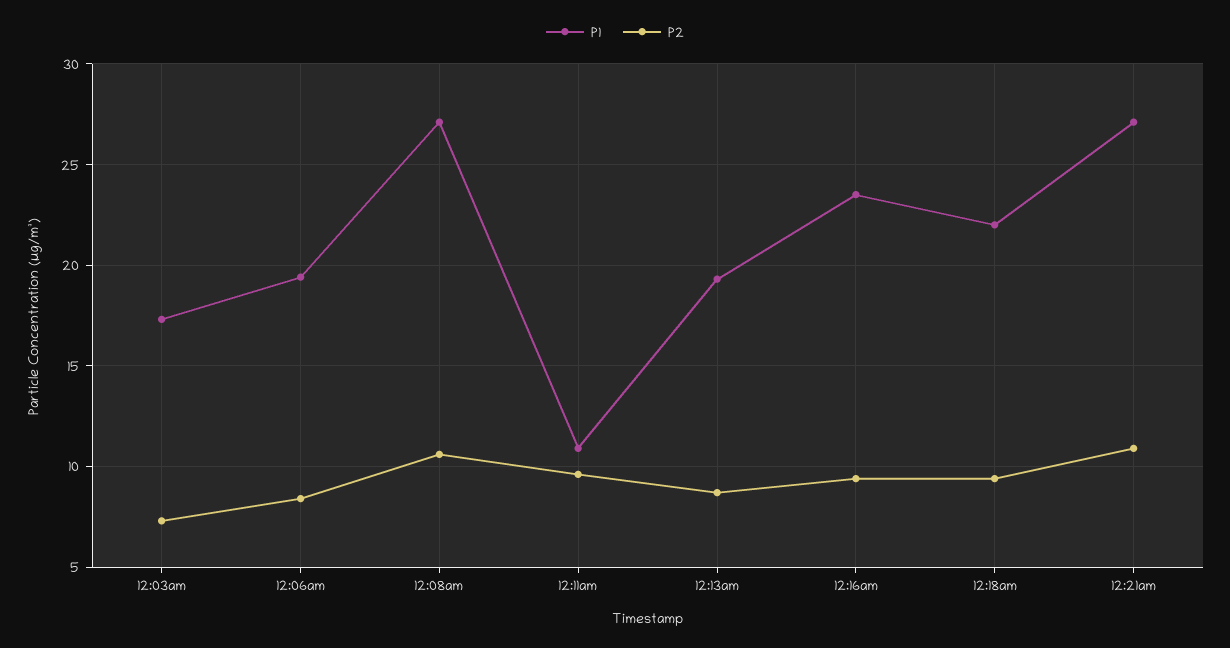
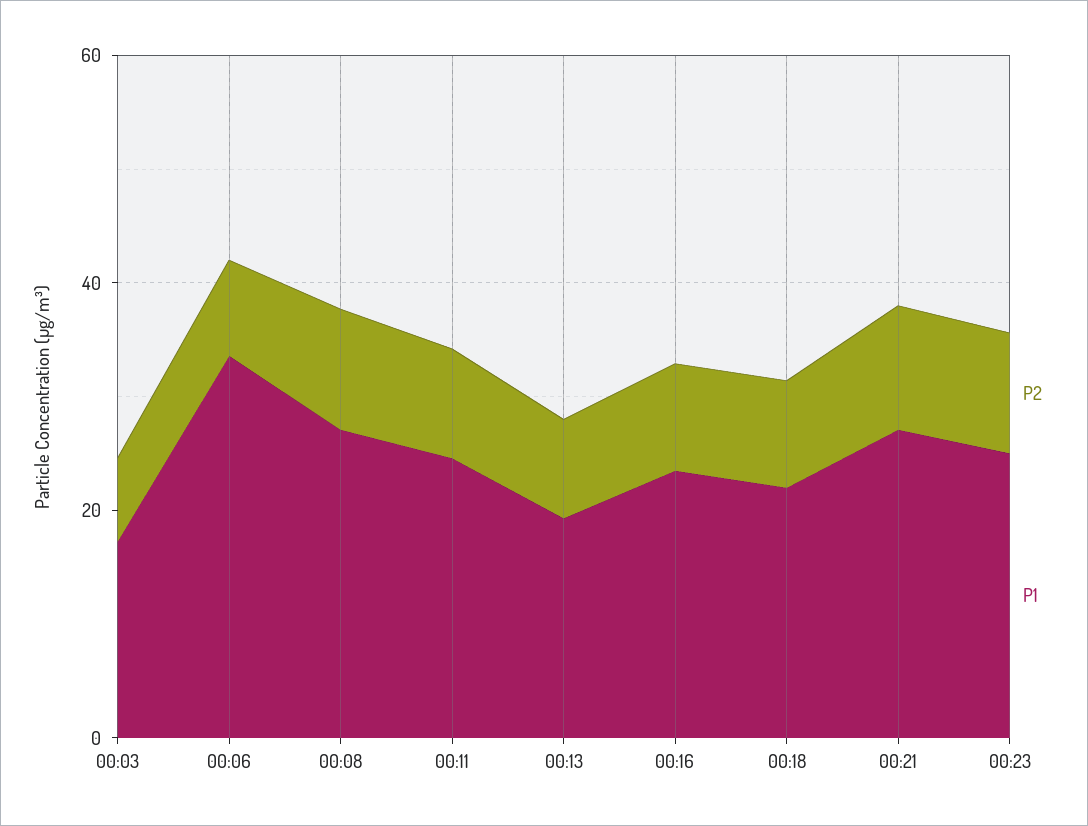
P1, 12:06am: 19.5 -> 35
P1, 12:11am: 11 -> 25
P2, 00:23: none -> 10
P1, 00:23: none -> 25

